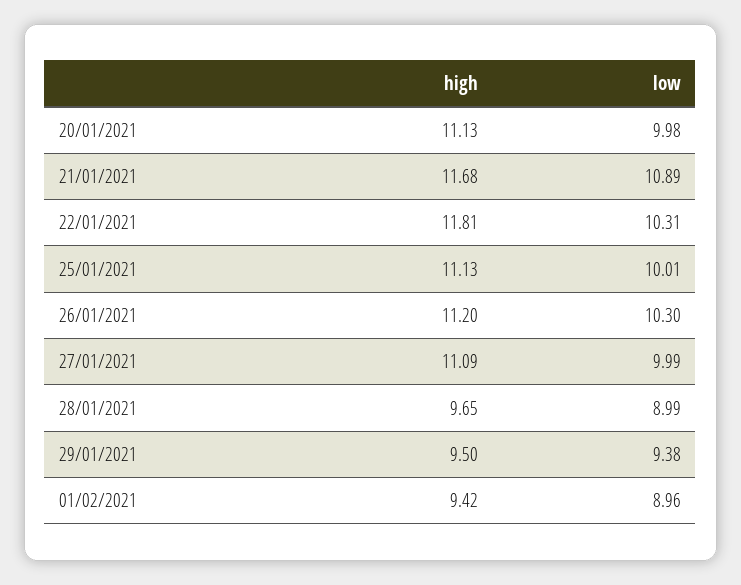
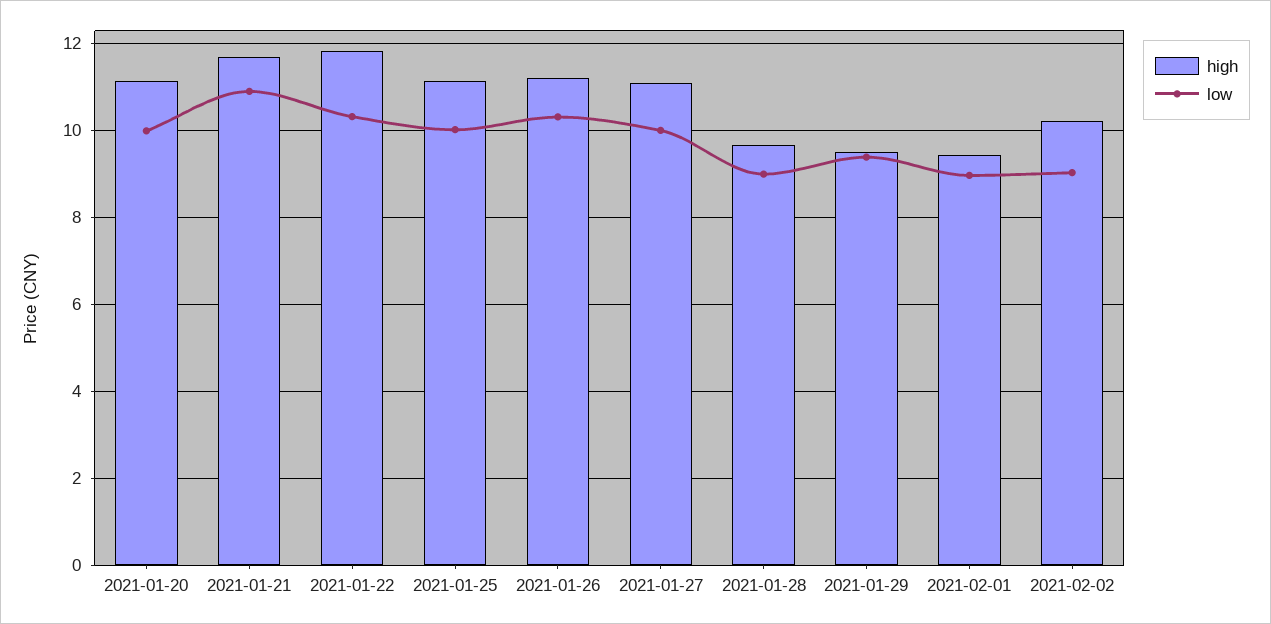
high, 2021-02-02: none -> 10.2
low, 2021-02-02: none -> 9

